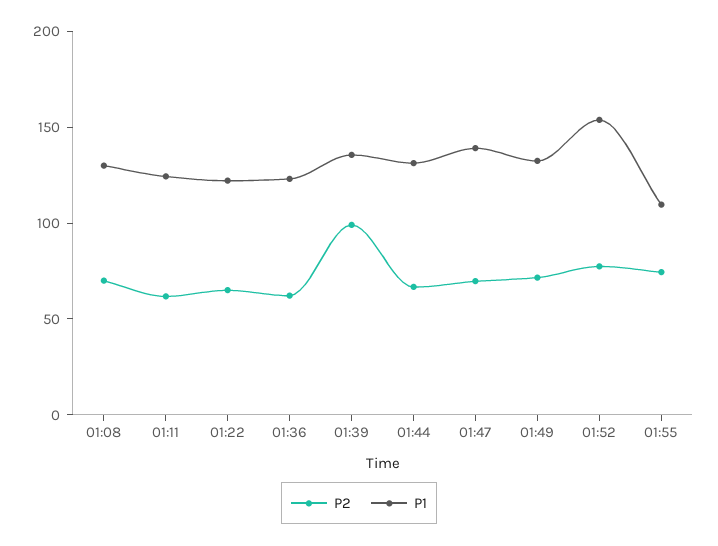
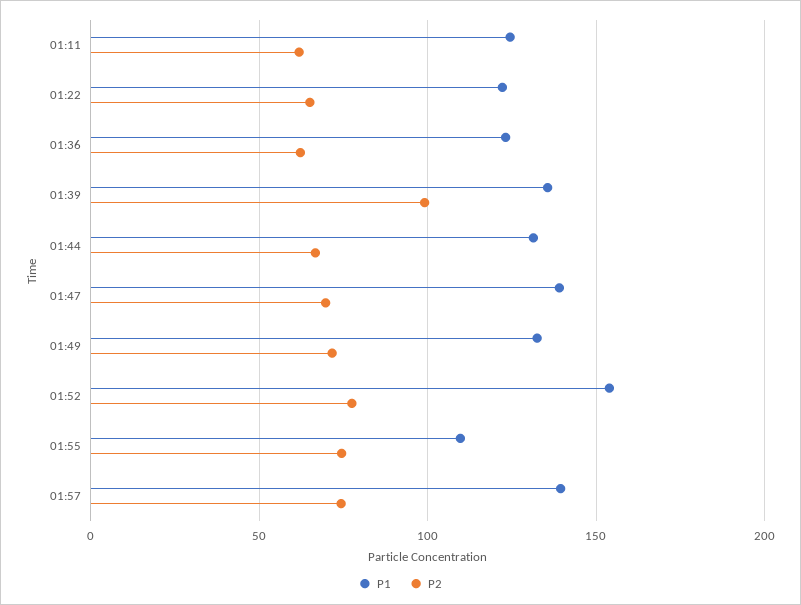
P2, 01:08: 70 -> none
P1, 01:08: 130 -> none
P1, 01:57: none -> 140
P2, 01:57: none -> 75

